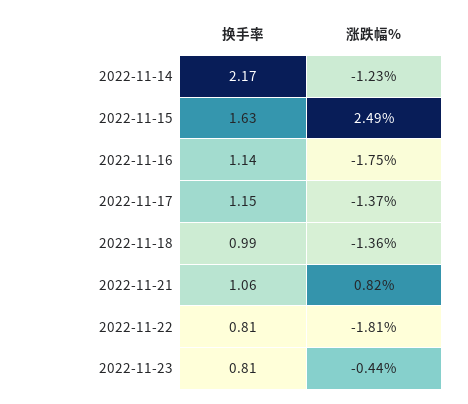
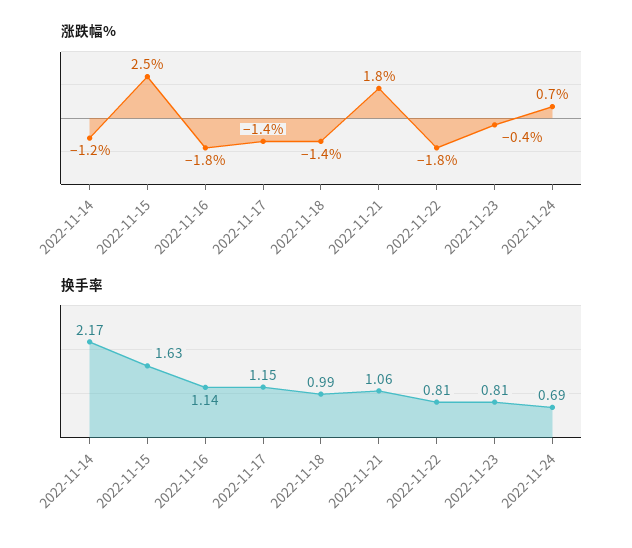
涨跌幅%, 2022-11-21: 0.82 -> 1.8
涨跌幅%, 2022-11-24: none -> 0.7
换手率, 2022-11-24: none -> 0.69

